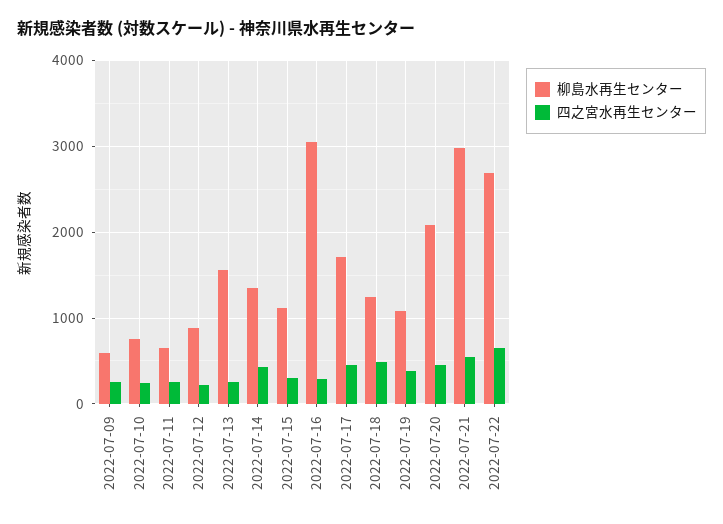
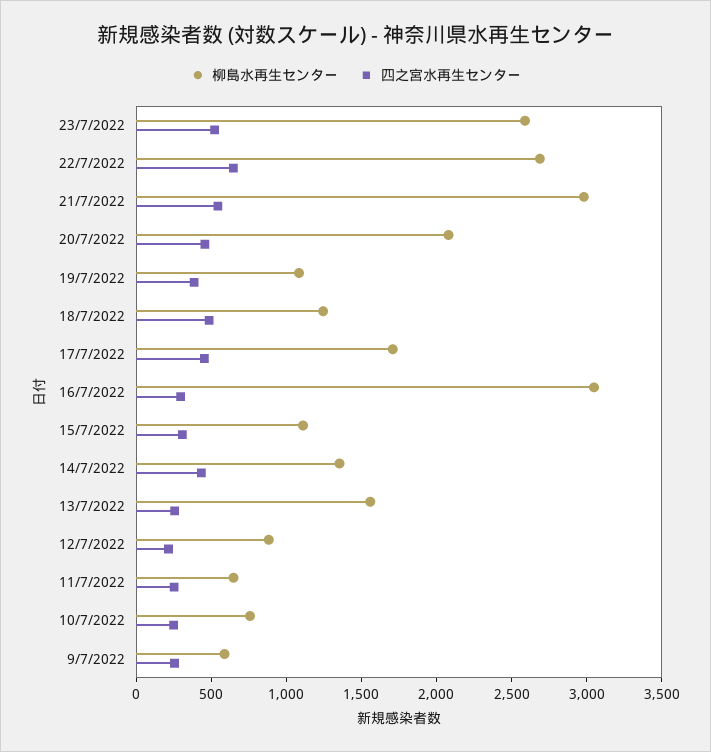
柳島水再生センター, 23/7/2022: none -> 2600
四之宮水再生センター, 23/7/2022: none -> 500

